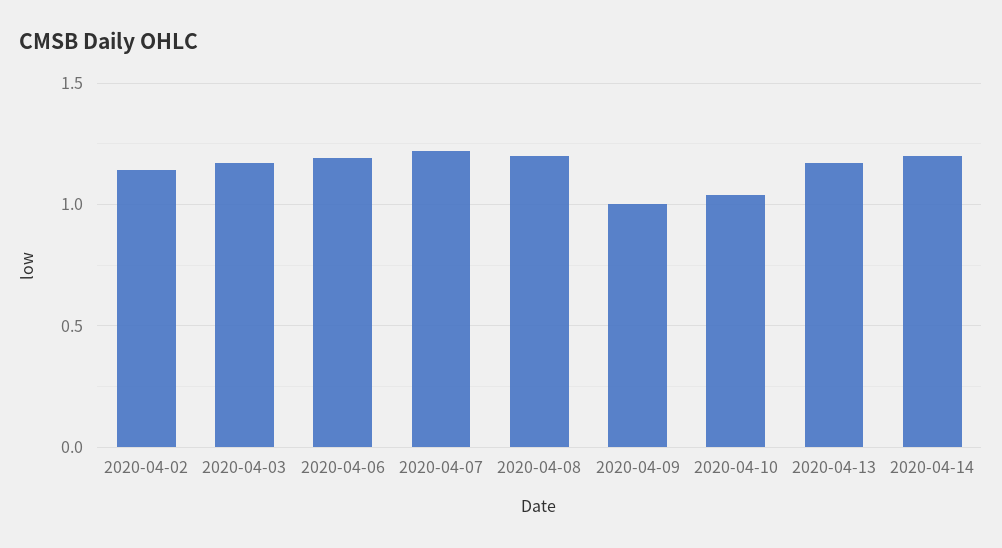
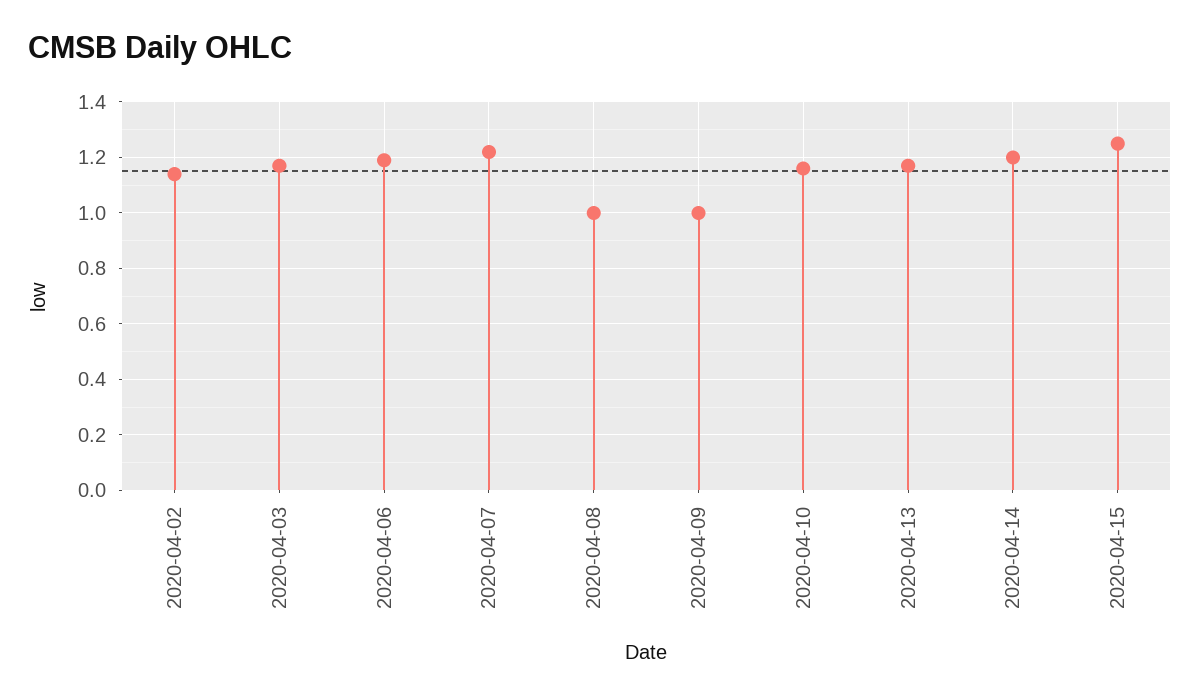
2020-04-08: 1.2 -> 1
2020-04-10: 1.05 -> 1.15
2020-04-15: none -> 1.25

